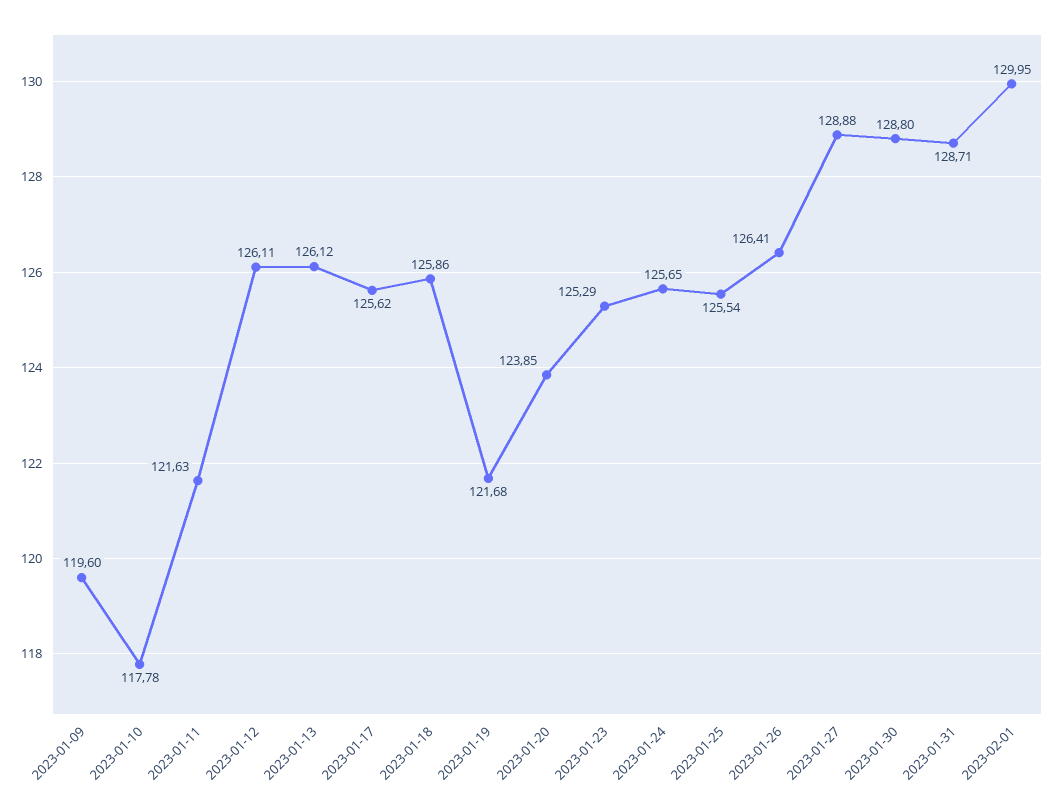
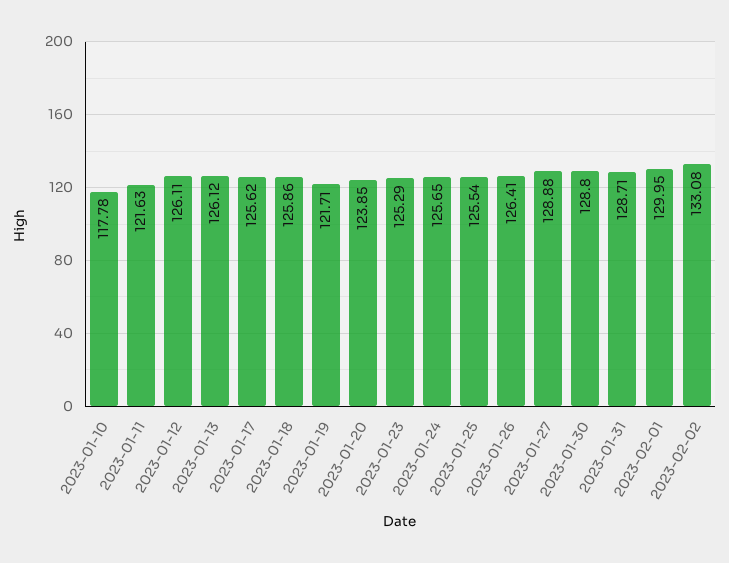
2023-01-09: 119.6 -> none
2023-01-19: 121.68 -> 121.71
2023-02-02: none -> 133.08

